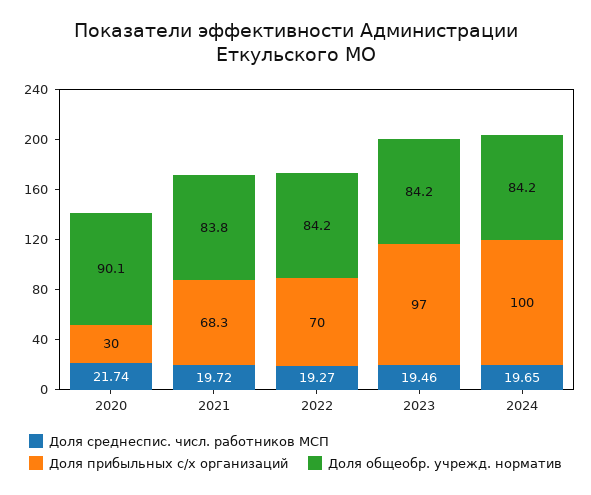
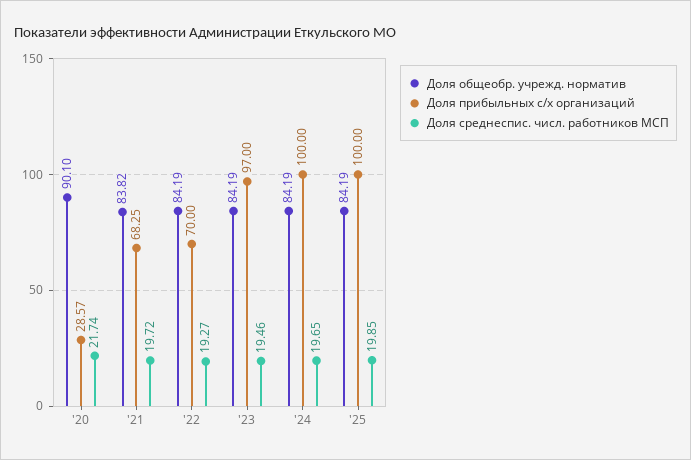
Доля прибыльных с/х организаций, 2020: 30 -> 28.57
Доля общеобр. учрежд. норматив, '25: none -> 84.19
Доля прибыльных с/х организаций, '25: none -> 100
Доля среднеспис. числ. работников МСП, '25: none -> 19.85

